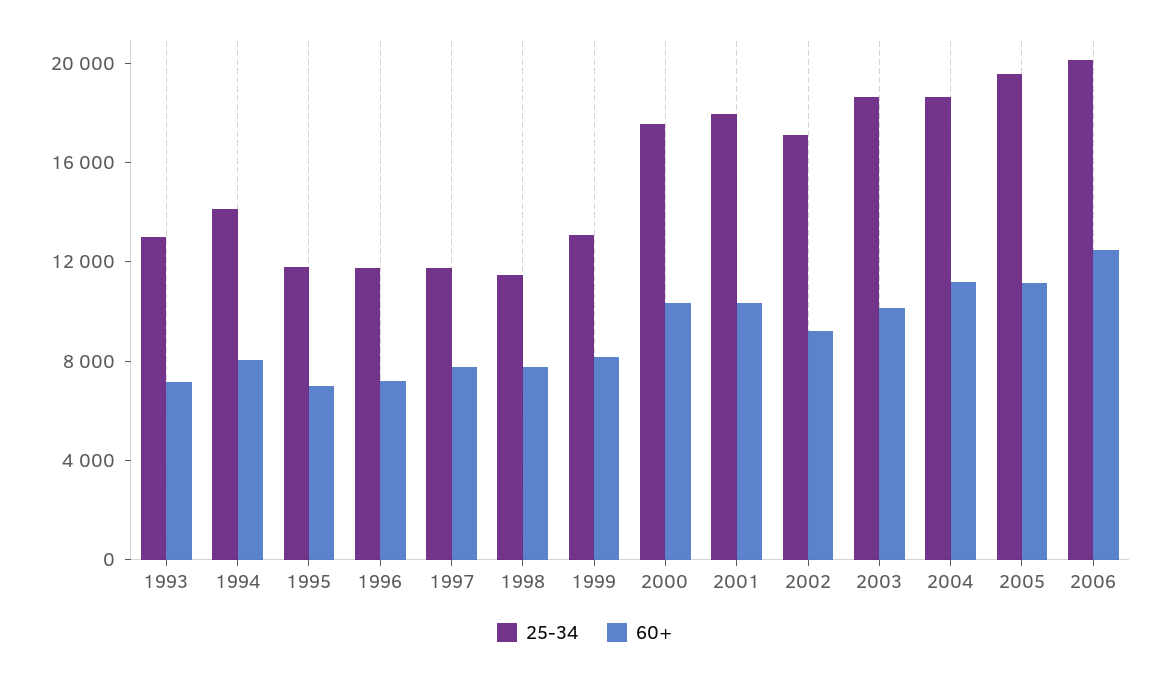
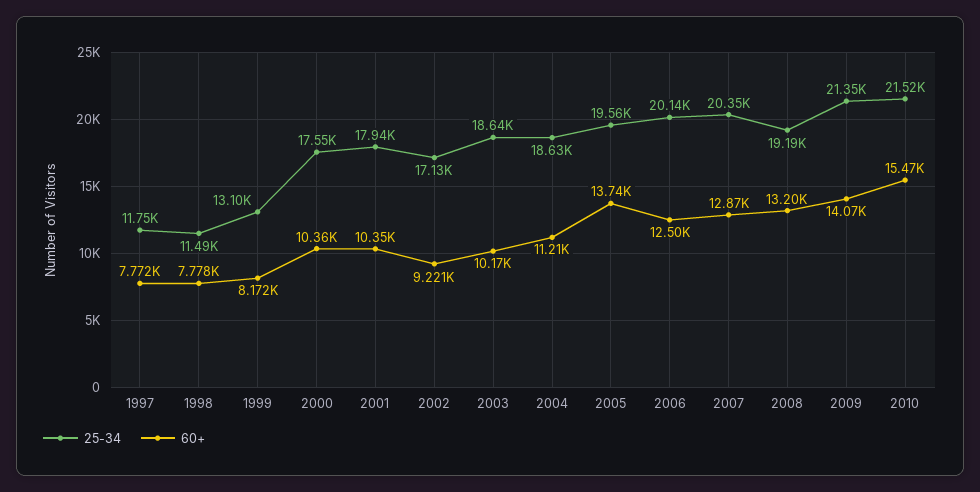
25-34, 1993: 13000 -> none
60+, 1993: 7000 -> none
25-34, 1994: 14000 -> none
60+, 1994: 8000 -> none
25-34, 1995: 12000 -> none
60+, 1995: 7000 -> none
25-34, 1996: 12000 -> none
60+, 1996: 7000 -> none
60+, 2005: 11000 -> 13740
25-34, 2007: none -> 20350
60+, 2007: none -> 12870
25-34, 2008: none -> 19190
60+, 2008: none -> 13200
25-34, 2009: none -> 21350
60+, 2009: none -> 14070
25-34, 2010: none -> 21520
60+, 2010: none -> 15470

